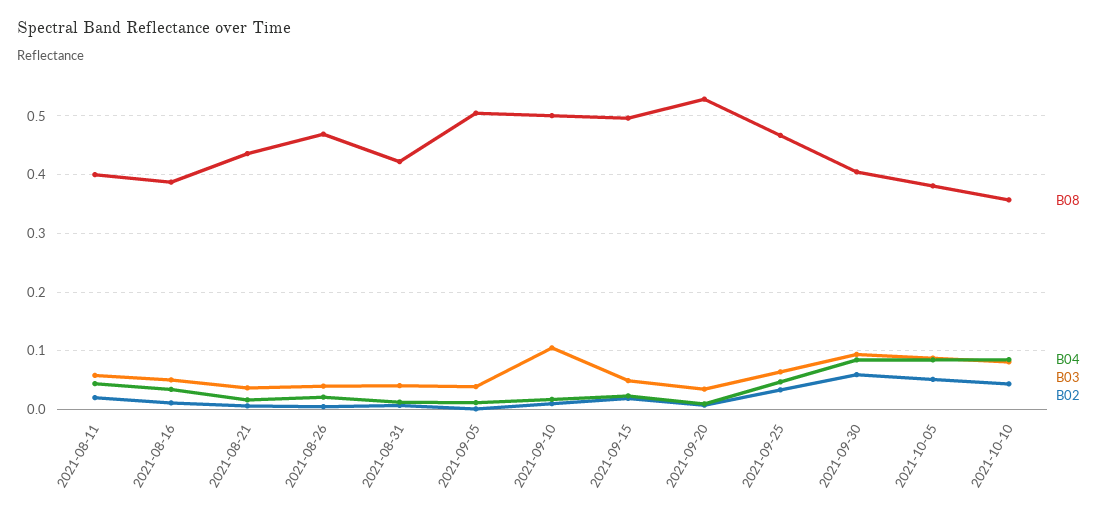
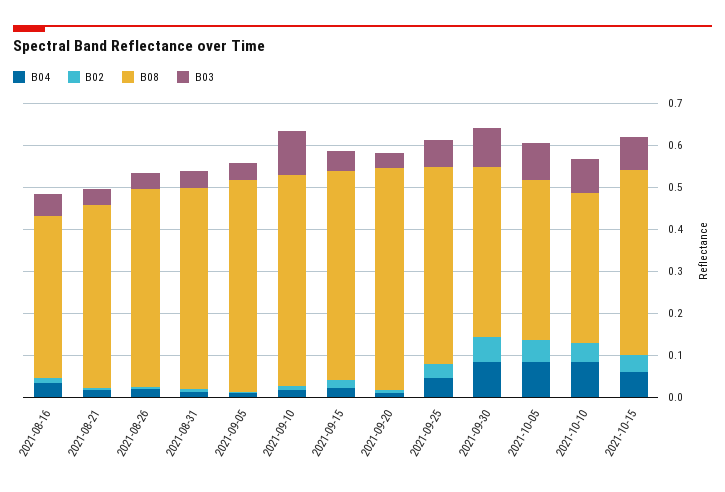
B08, 2021-08-11: 0.4 -> none
B04, 2021-08-11: 0.04 -> none
B03, 2021-08-11: 0.06 -> none
B02, 2021-08-11: 0.02 -> none
B08, 2021-08-31: 0.42 -> 0.48
B04, 2021-10-15: none -> 0.06
B02, 2021-10-15: none -> 0.04
B08, 2021-10-15: none -> 0.44
B03, 2021-10-15: none -> 0.08

